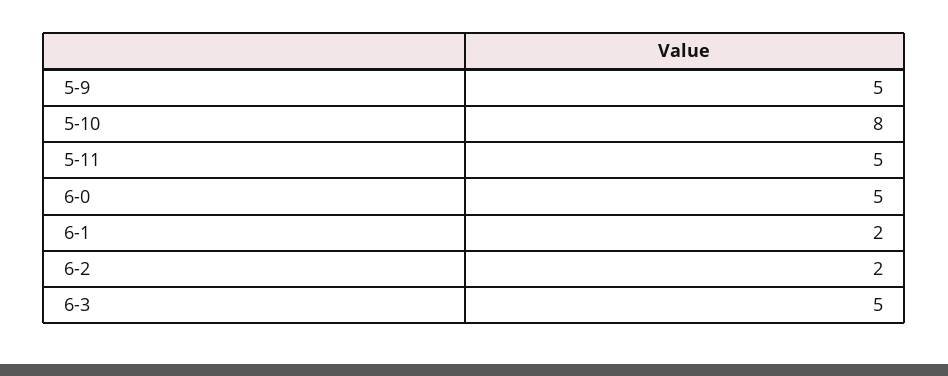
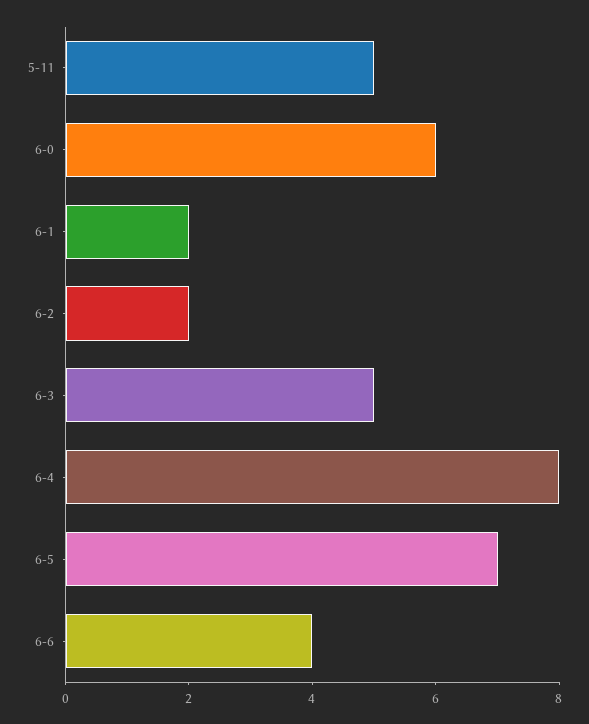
5-9: 5 -> none
5-10: 8 -> none
6-0: 5 -> 6
6-4: none -> 8
6-5: none -> 7
6-6: none -> 4

